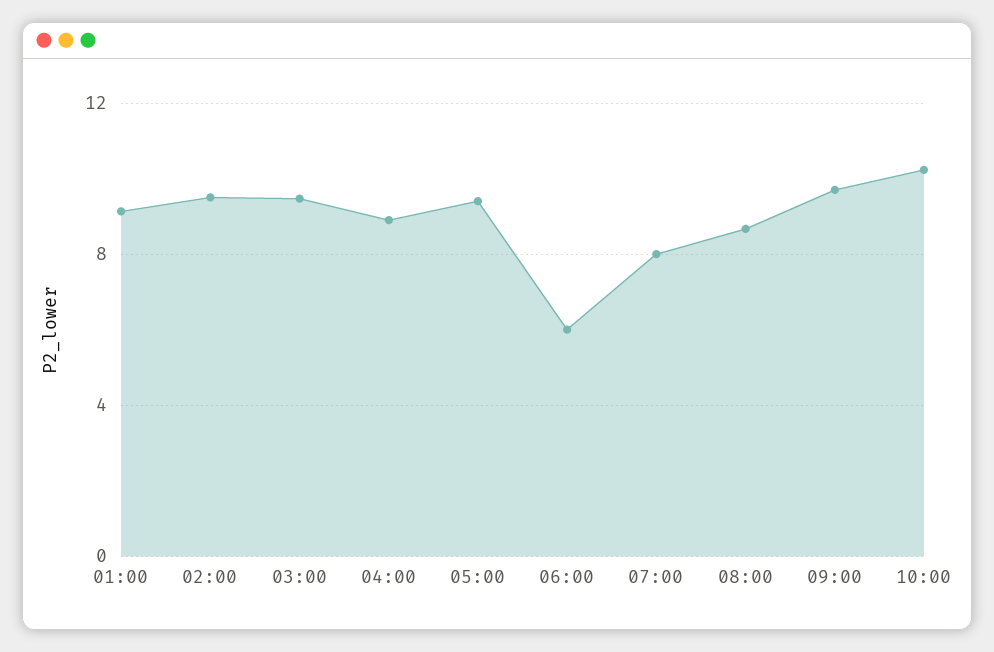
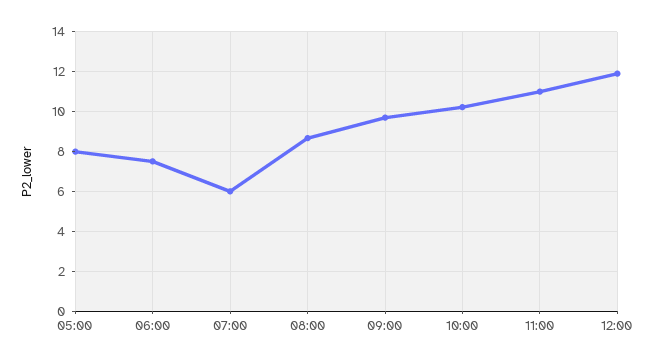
01:00: 9 -> none
02:00: 9.5 -> none
03:00: 9.5 -> none
04:00: 9 -> none
05:00: 9.5 -> 8
06:00: 6 -> 7.5
07:00: 8 -> 6
11:00: none -> 11
12:00: none -> 12

